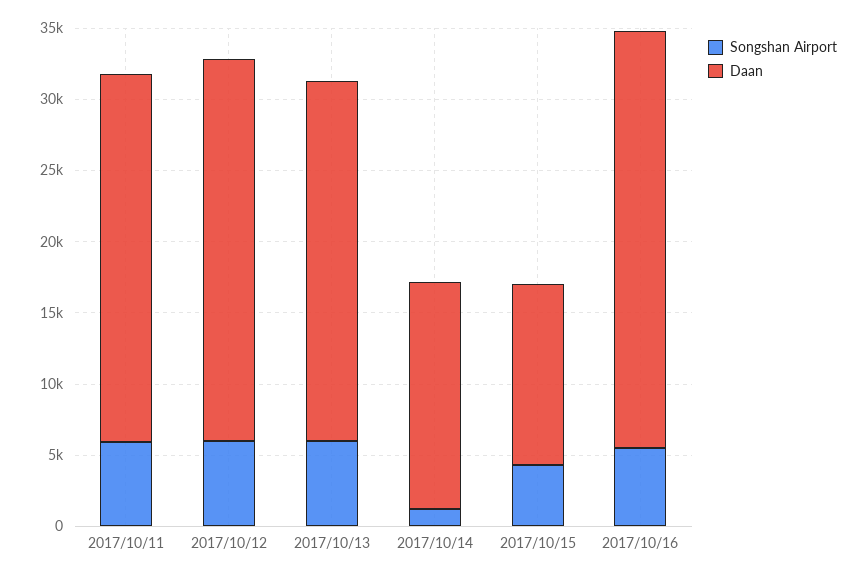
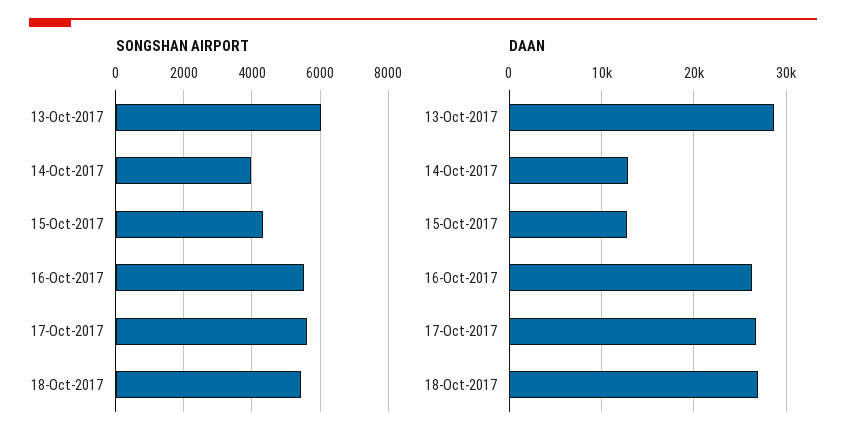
Songshan Airport, 2017/10/11: 6000 -> none
Daan, 2017/10/11: 26000 -> none
Songshan Airport, 2017/10/12: 6000 -> none
Daan, 2017/10/12: 27000 -> none
Daan, 2017/10/13: 25000 -> 29000
Songshan Airport, 2017/10/14: 1000 -> 4000
Daan, 2017/10/14: 16000 -> 13000
Daan, 2017/10/16: 29000 -> 26000
Songshan Airport, 17-Oct-2017: none -> 5600
Songshan Airport, 18-Oct-2017: none -> 5400
Daan, 17-Oct-2017: none -> 27000
Daan, 18-Oct-2017: none -> 27000

